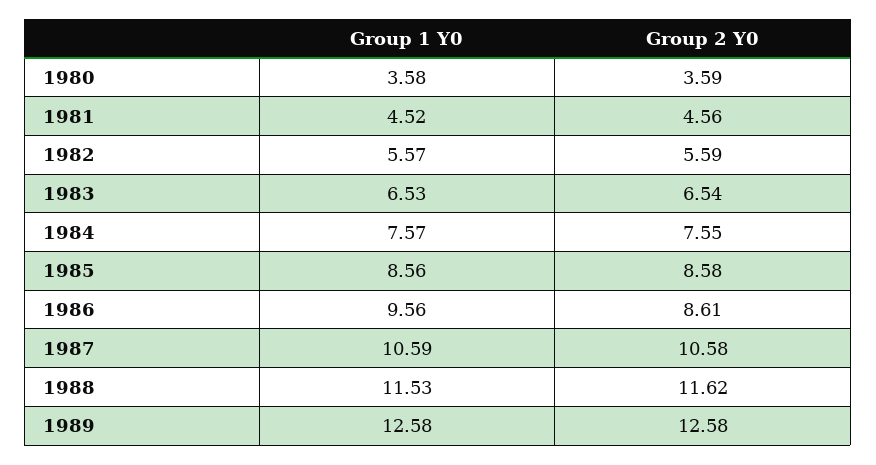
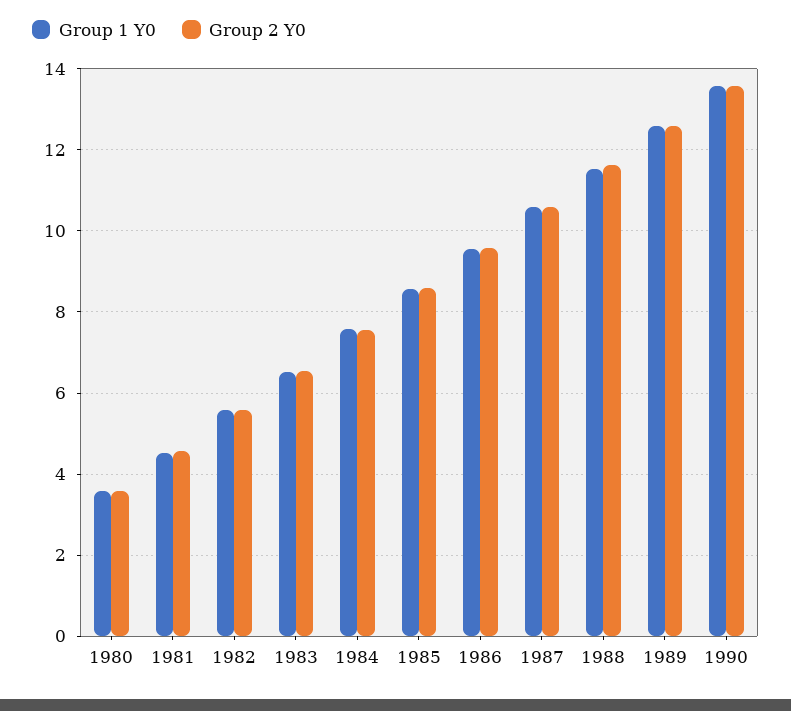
Group 2 Y0, 1986: 8.61 -> 9.6
Group 1 Y0, 1990: none -> 13.6
Group 2 Y0, 1990: none -> 13.6

